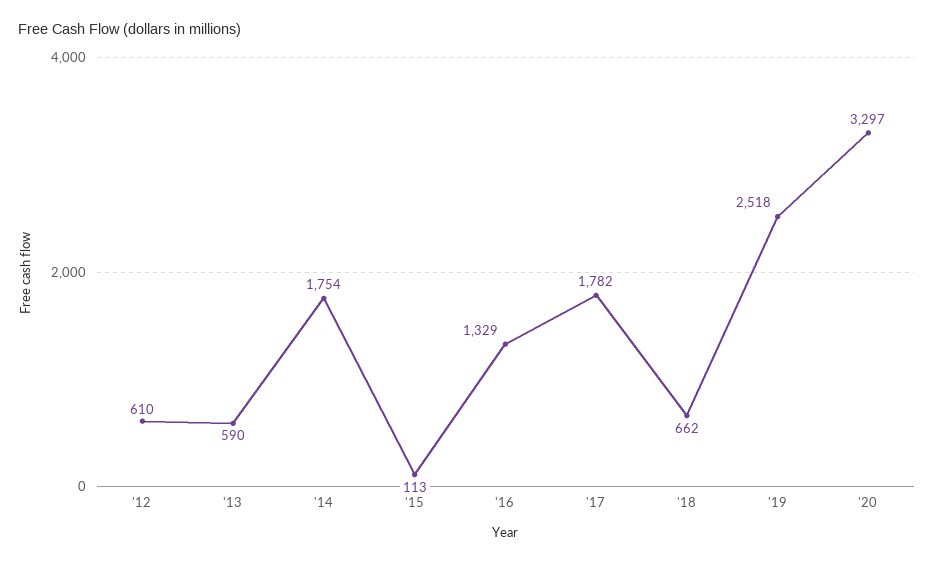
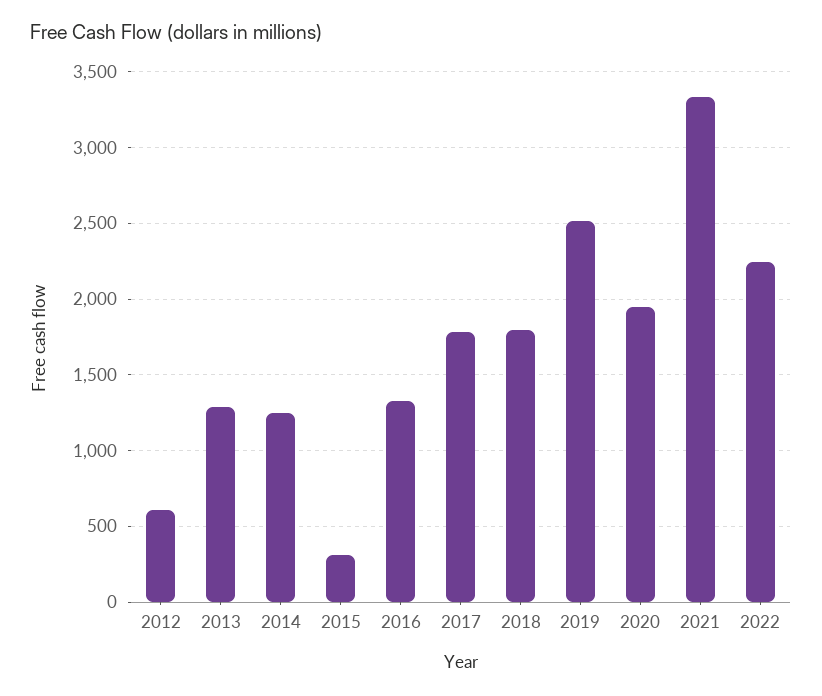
'13: 590 -> 1300
'14: 1754 -> 1250
'15: 113 -> 300
'18: 662 -> 1800
'20: 3297 -> 1950
2021: none -> 3350
2022: none -> 2250

